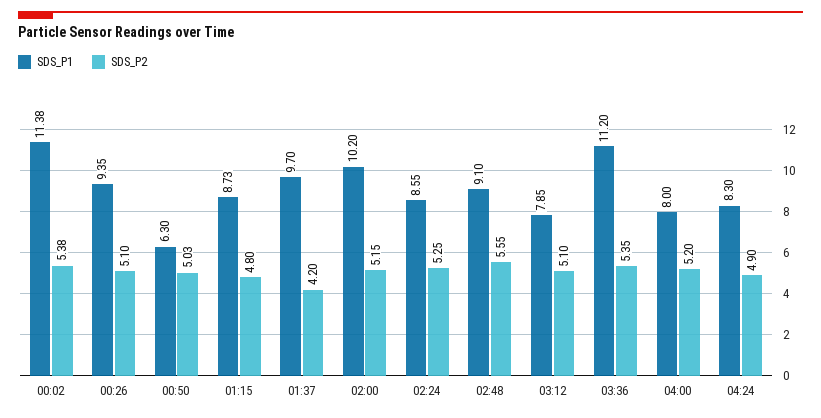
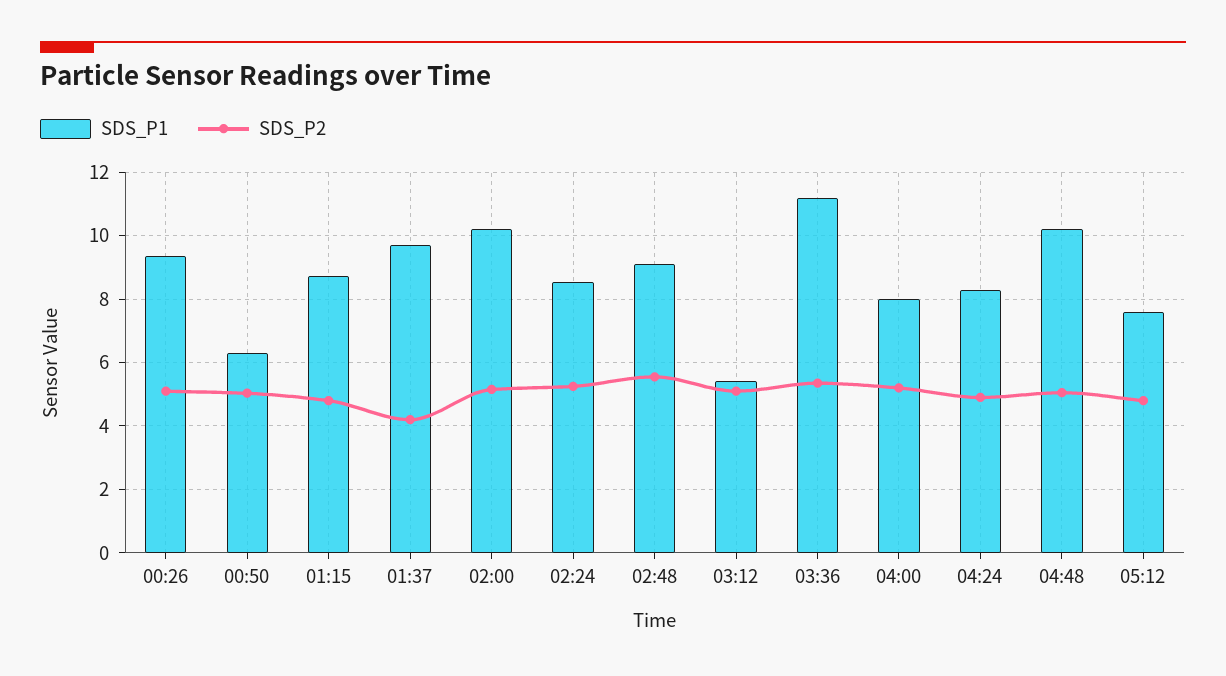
SDS_P1, 00:02: 11.38 -> none
SDS_P2, 00:02: 5.38 -> none
SDS_P1, 03:12: 7.85 -> 5.4
SDS_P1, 04:48: none -> 10.2
SDS_P2, 04:48: none -> 5
SDS_P1, 05:12: none -> 7.6
SDS_P2, 05:12: none -> 4.8

